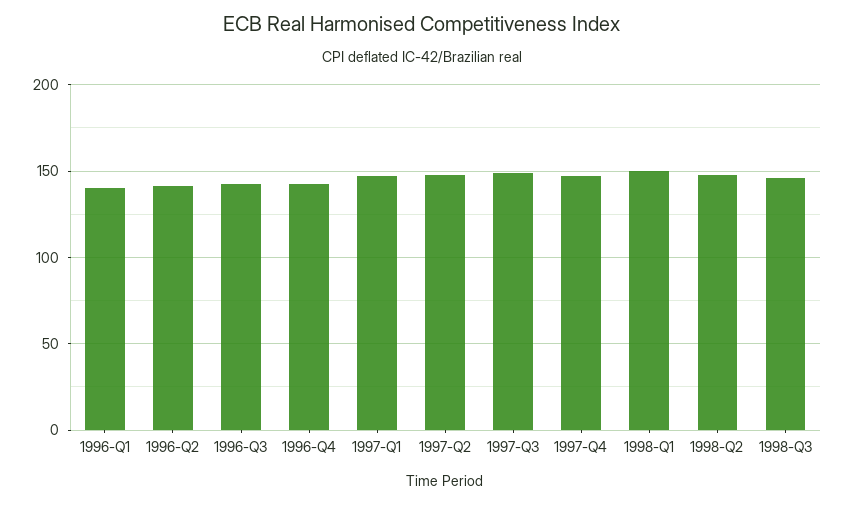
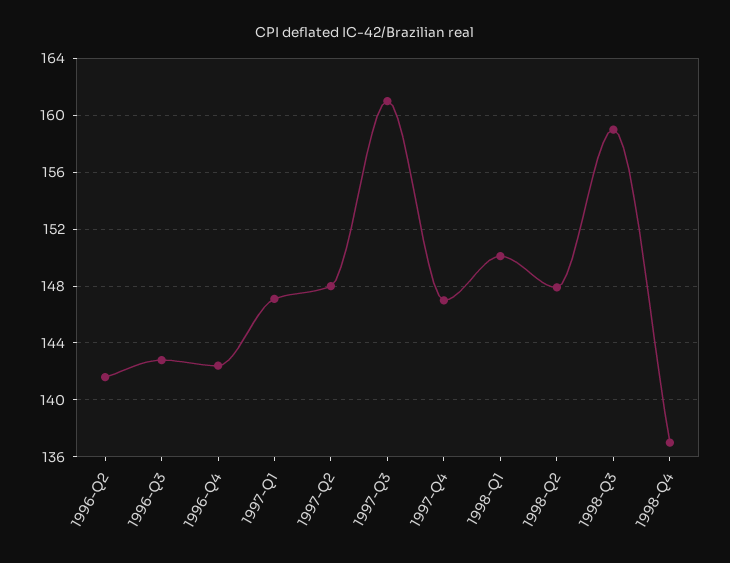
1996-Q1: 140 -> none
1997-Q3: 150 -> 161
1998-Q3: 145 -> 159
1998-Q4: none -> 137

